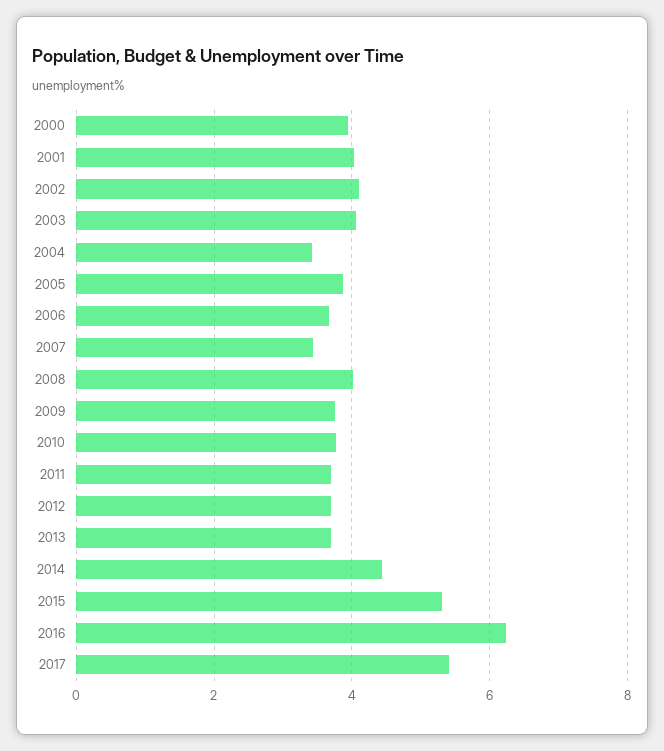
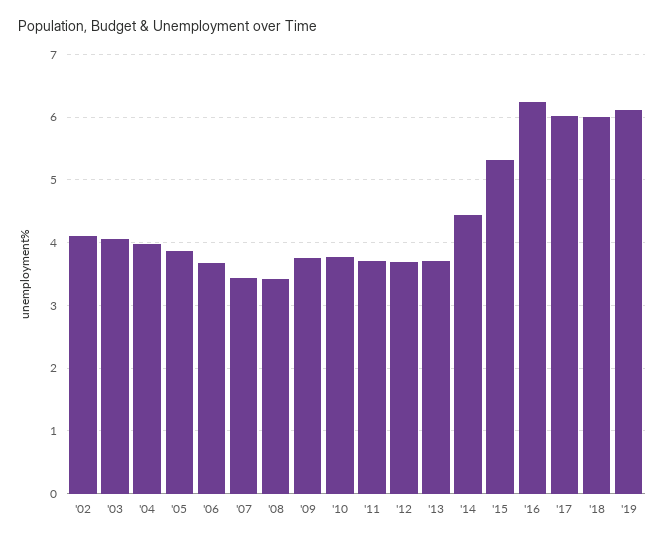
2000: 4 -> none
2001: 4 -> none
2004: 3.4 -> 4
2008: 4 -> 3.4
2017: 5.4 -> 6
'18: none -> 6
'19: none -> 6.1

